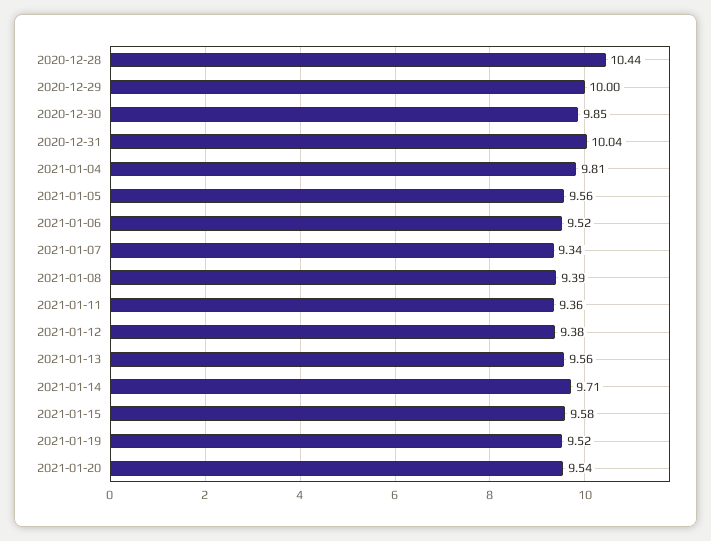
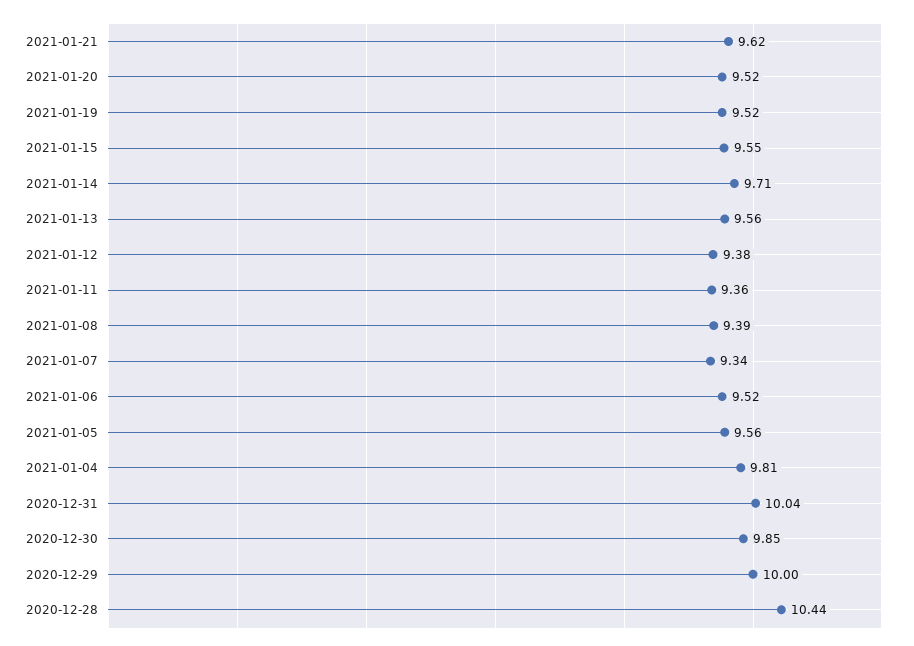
2021-01-15: 9.58 -> 9.55
2021-01-20: 9.54 -> 9.52
2021-01-21: none -> 9.62

